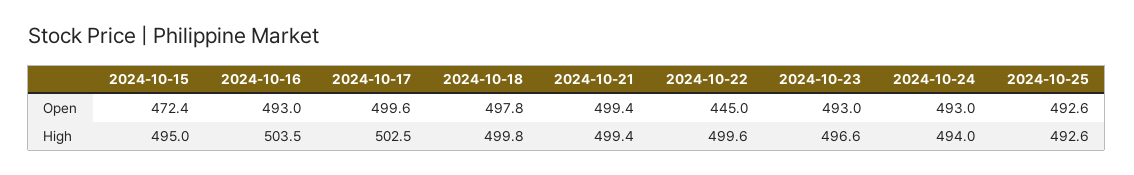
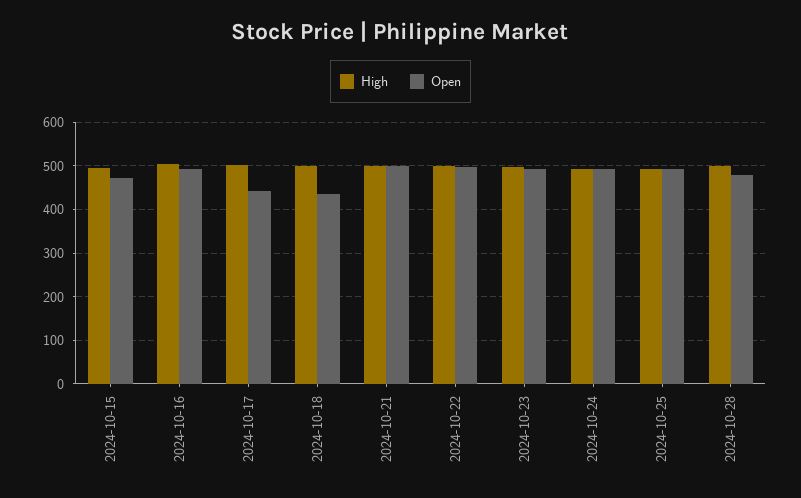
Open, 2024-10-17: 499.6 -> 440
Open, 2024-10-18: 497.8 -> 440
Open, 2024-10-22: 445 -> 500
High, 2024-10-28: none -> 500
Open, 2024-10-28: none -> 480

